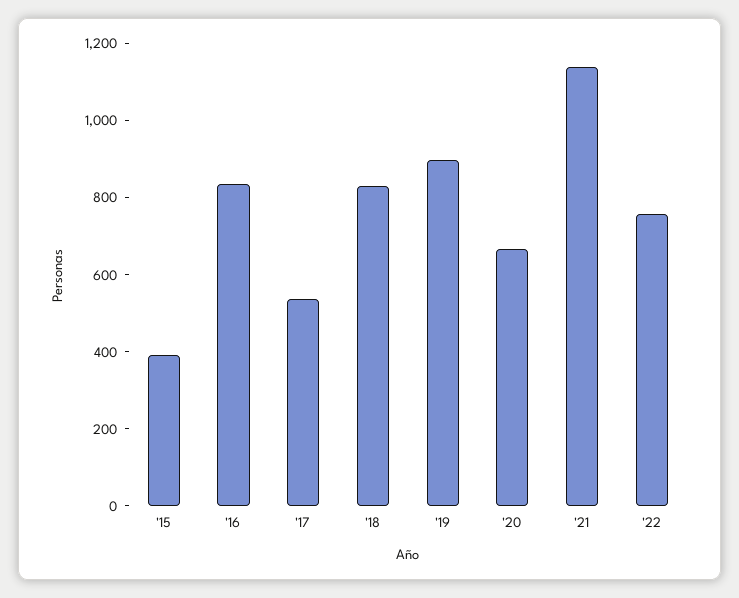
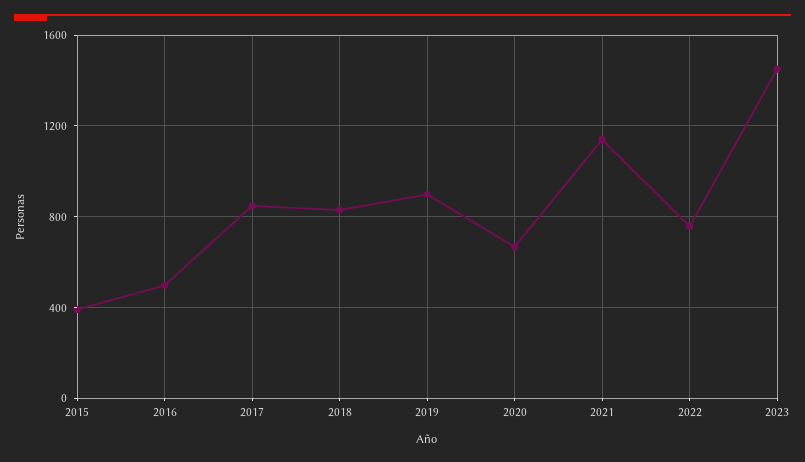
'16: 850 -> 500
'17: 550 -> 850
2023: none -> 1450

